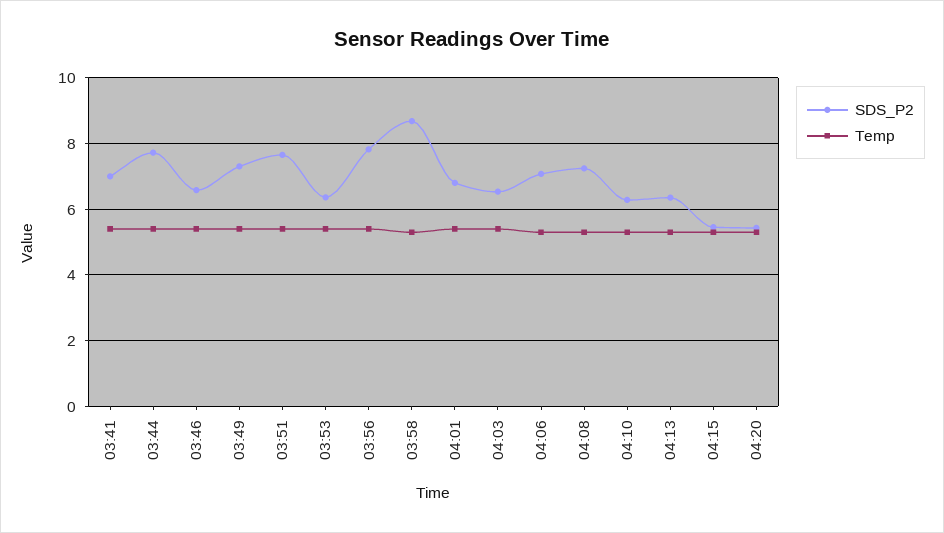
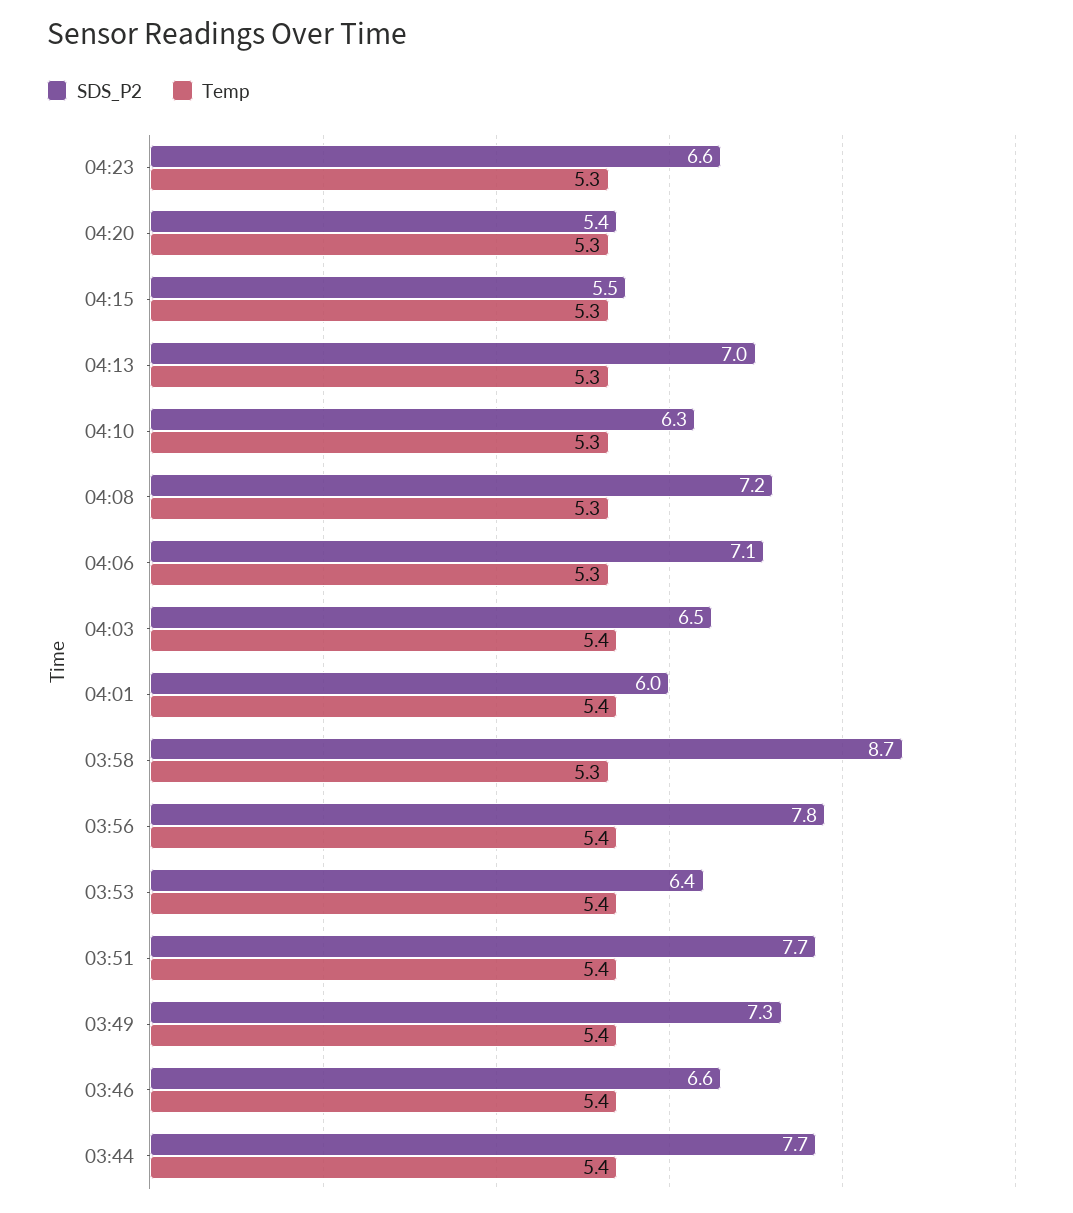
SDS_P2, 03:41: 7 -> none
Temp, 03:41: 5.4 -> none
SDS_P2, 04:01: 6.8 -> 6
SDS_P2, 04:13: 6.4 -> 7
SDS_P2, 04:23: none -> 6.6
Temp, 04:23: none -> 5.3

